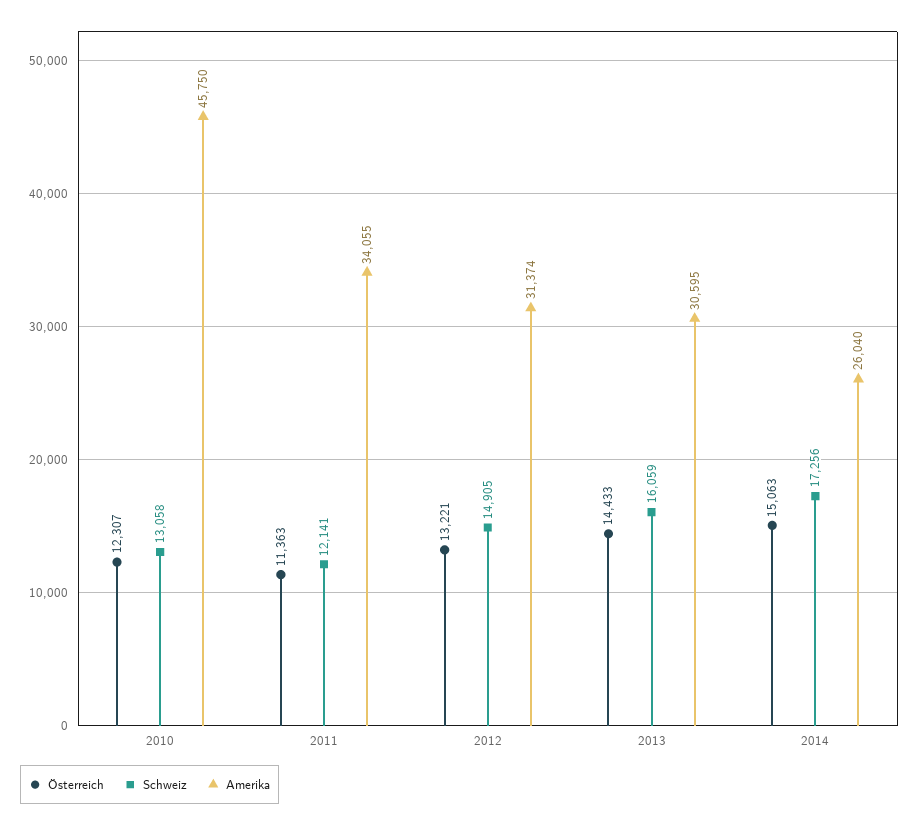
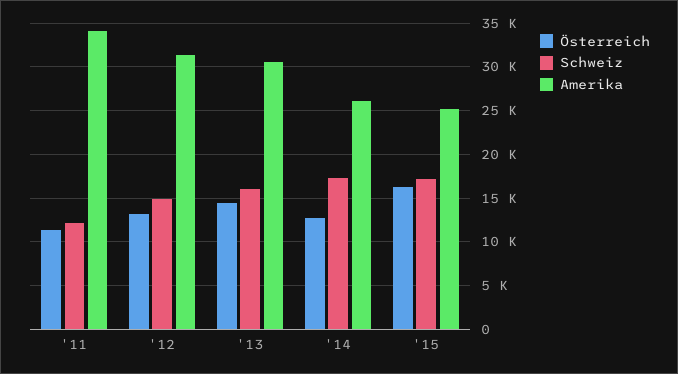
Österreich, 2010: 12307 -> none
Schweiz, 2010: 13058 -> none
Amerika, 2010: 45750 -> none
Österreich, 2014: 15063 -> 13000
Österreich, '15: none -> 16000
Schweiz, '15: none -> 17000
Amerika, '15: none -> 25000

